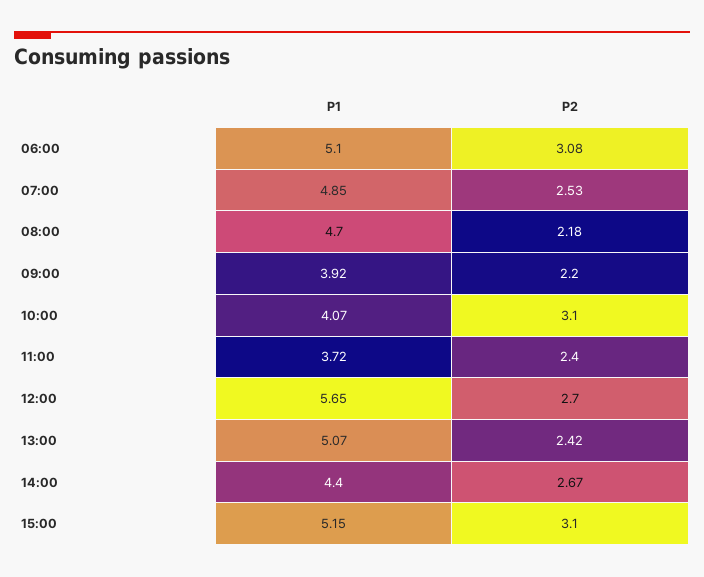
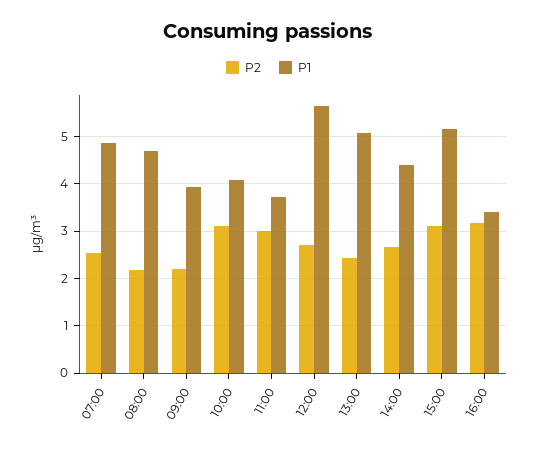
P1, 06:00: 5.1 -> none
P2, 06:00: 3.08 -> none
P2, 11:00: 2.4 -> 3
P2, 16:00: none -> 3.2
P1, 16:00: none -> 3.4

